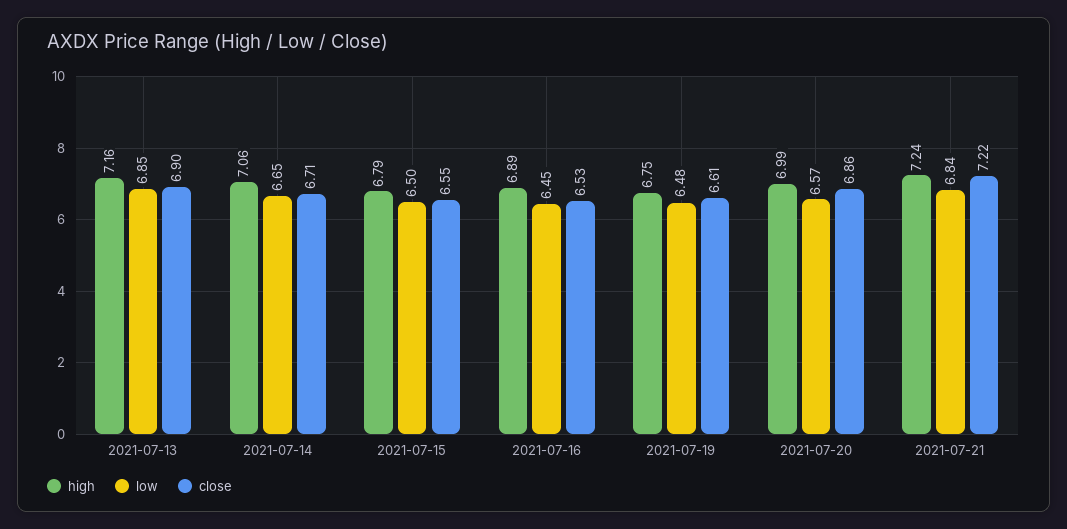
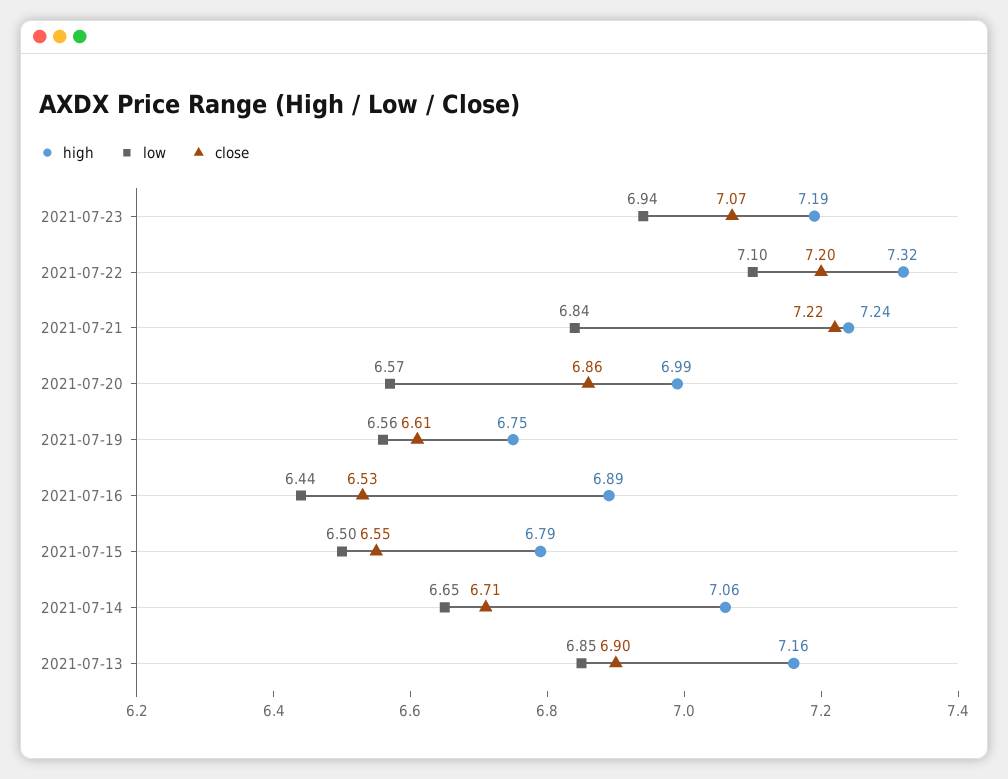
low, 2021-07-16: 6.45 -> 6.44
low, 2021-07-19: 6.48 -> 6.56
high, 2021-07-23: none -> 7.19
low, 2021-07-23: none -> 6.94
close, 2021-07-23: none -> 7.07
high, 2021-07-22: none -> 7.32
low, 2021-07-22: none -> 7.1
close, 2021-07-22: none -> 7.2

